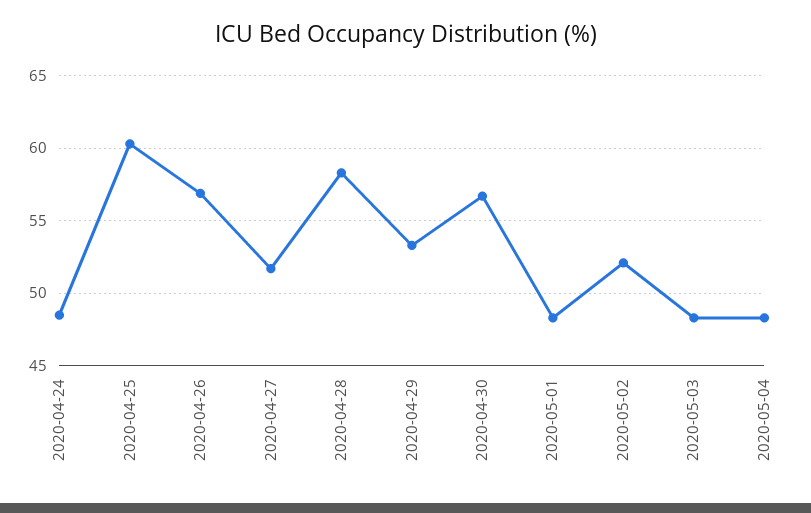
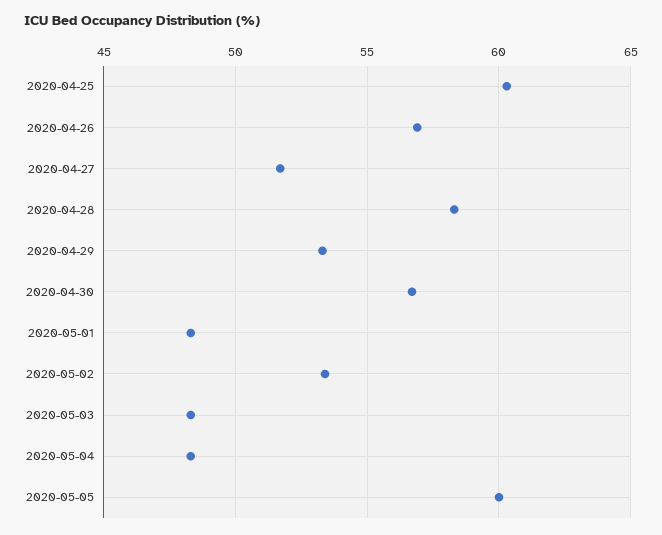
2020-04-24: 48.5 -> none
2020-05-02: 52 -> 53.5
2020-05-05: none -> 60

